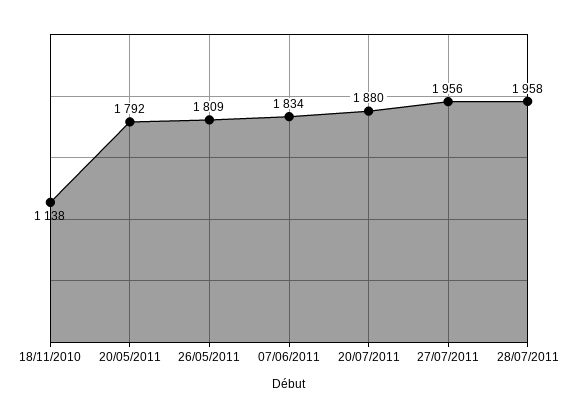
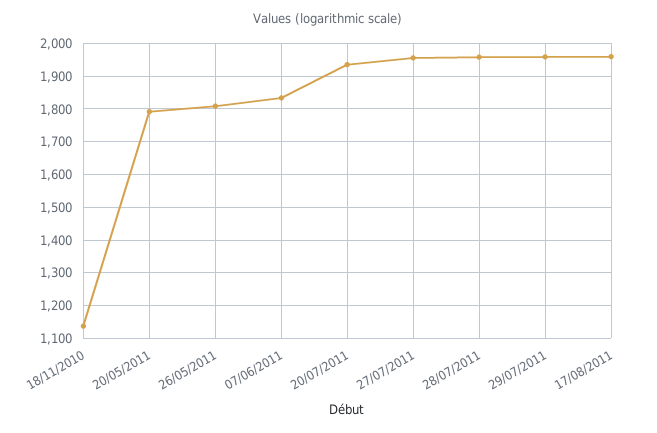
20/07/2011: 1880 -> 1940
29/07/2011: none -> 1960
17/08/2011: none -> 1960

